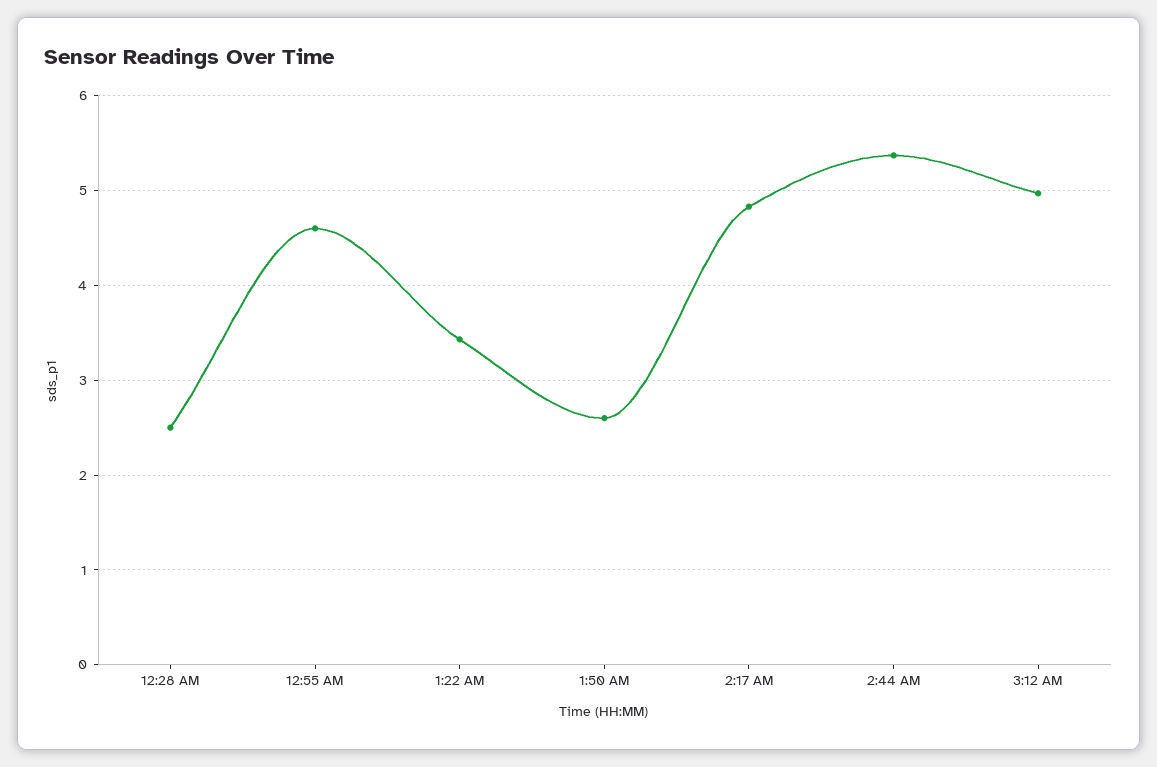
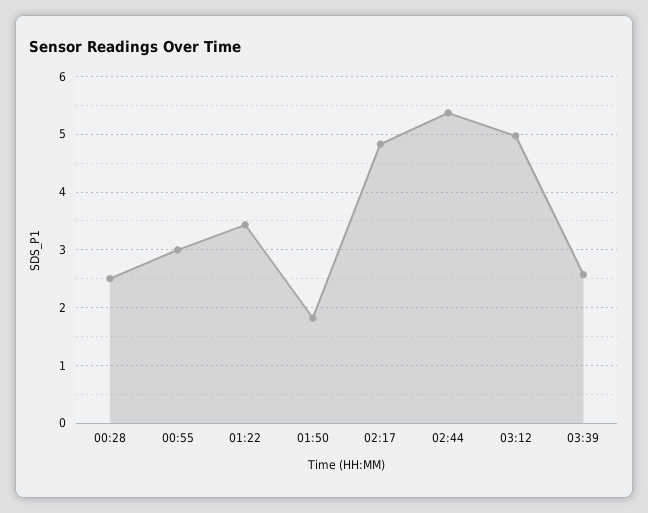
12:55 AM: 4.6 -> 3
1:50 AM: 2.6 -> 1.8
03:39: none -> 2.6

